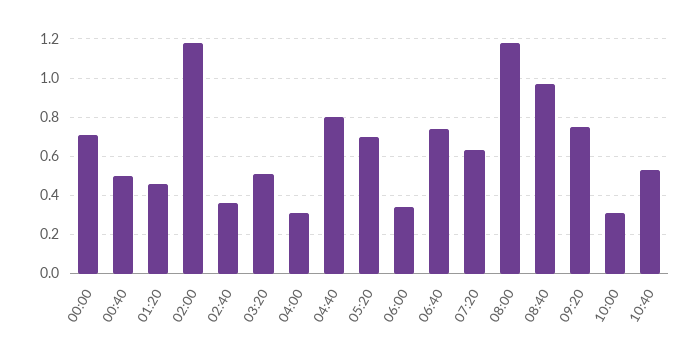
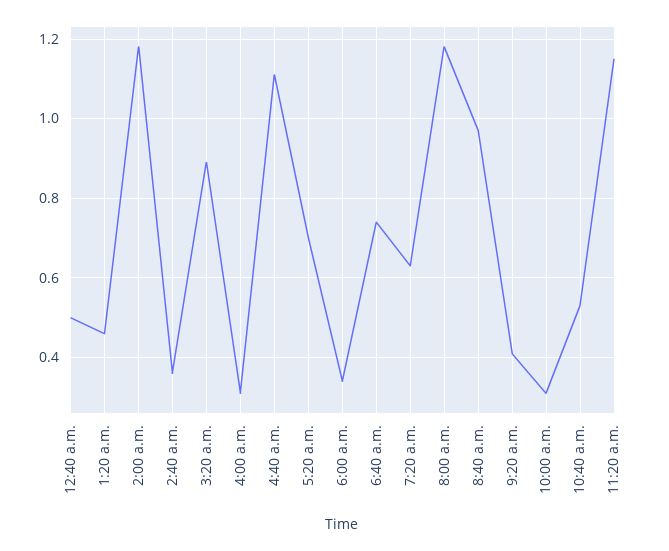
00:00: 0.7 -> none
03:20: 0.5 -> 0.9
04:40: 0.8 -> 1.1
09:20: 0.75 -> 0.4
11:20 a.m.: none -> 1.15

